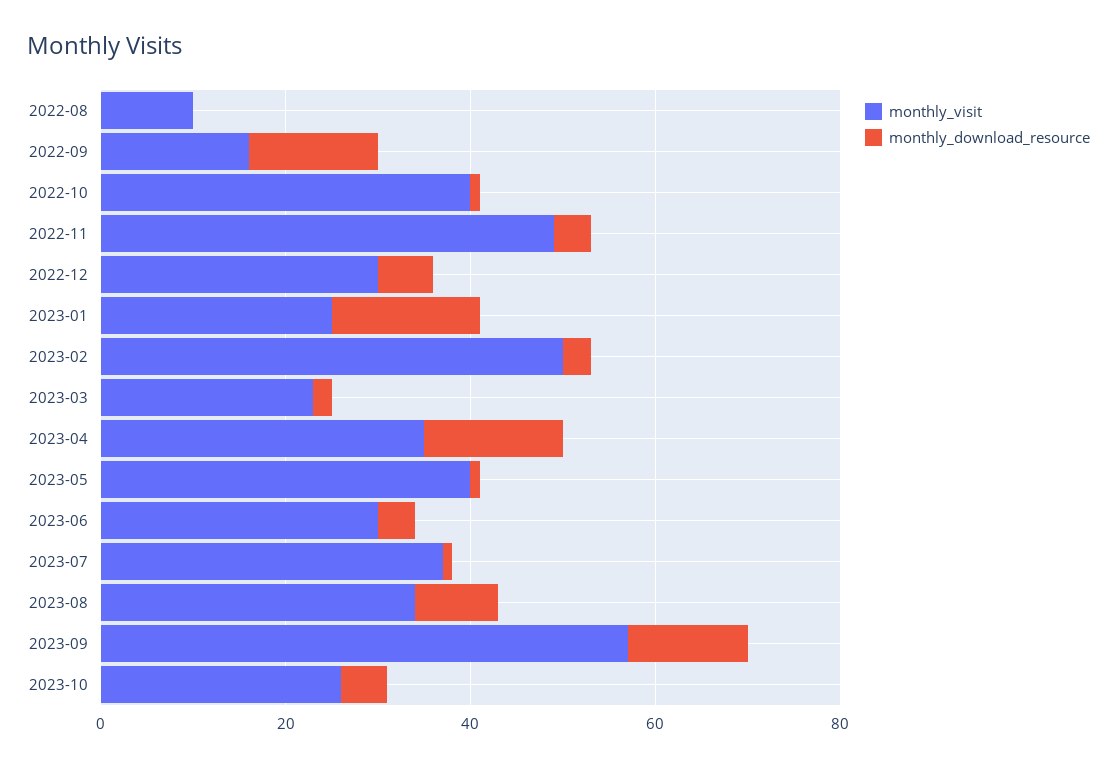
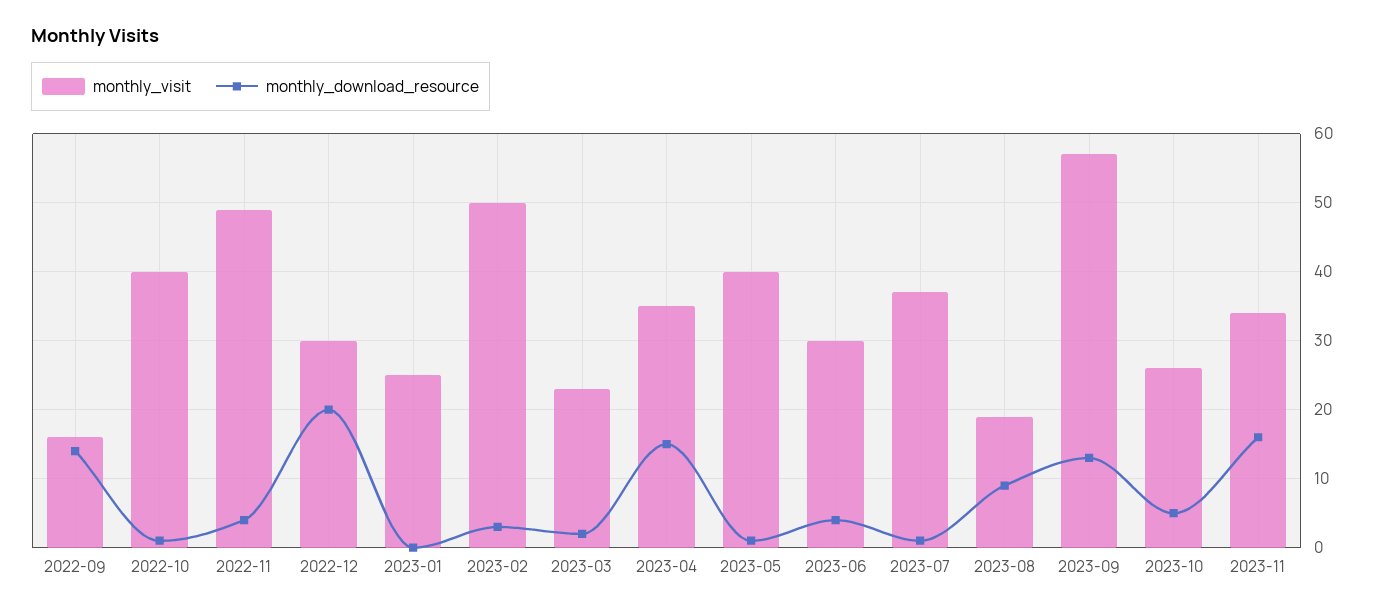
monthly_visit, 2022-08: 10 -> none
monthly_download_resource, 2022-08: 0 -> none
monthly_download_resource, 2022-12: 5 -> 20
monthly_download_resource, 2023-01: 15 -> 0
monthly_visit, 2023-08: 35 -> 19
monthly_visit, 2023-11: none -> 34
monthly_download_resource, 2023-11: none -> 16

